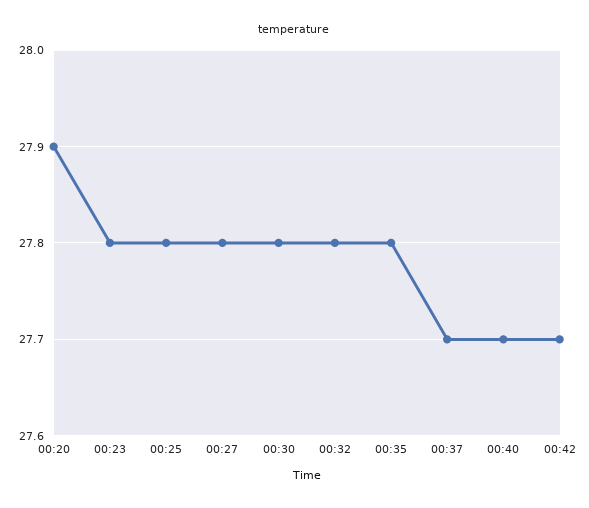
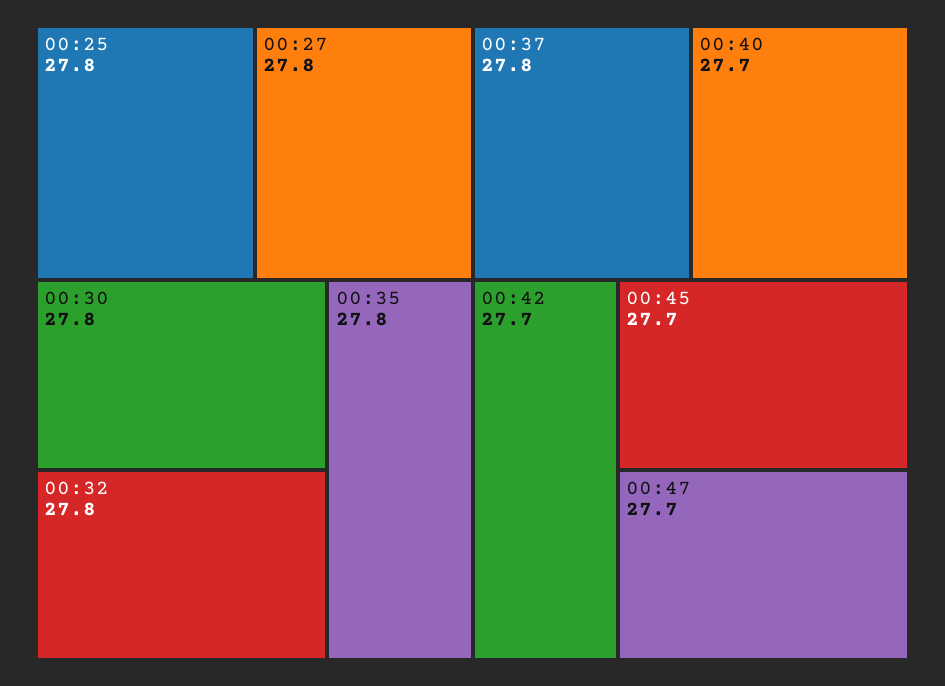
00:20: 27.9 -> none
00:23: 27.8 -> none
00:37: 27.7 -> 27.8
00:45: none -> 27.7
00:47: none -> 27.7

